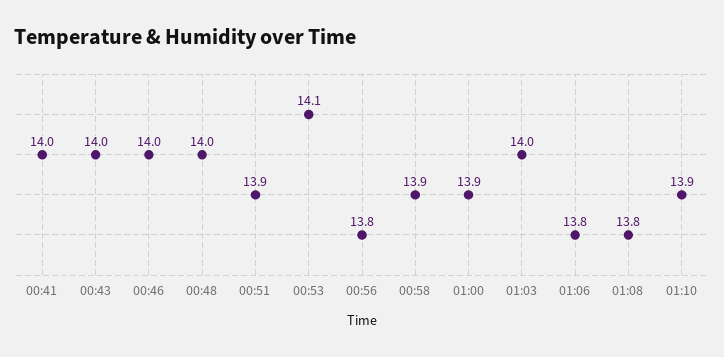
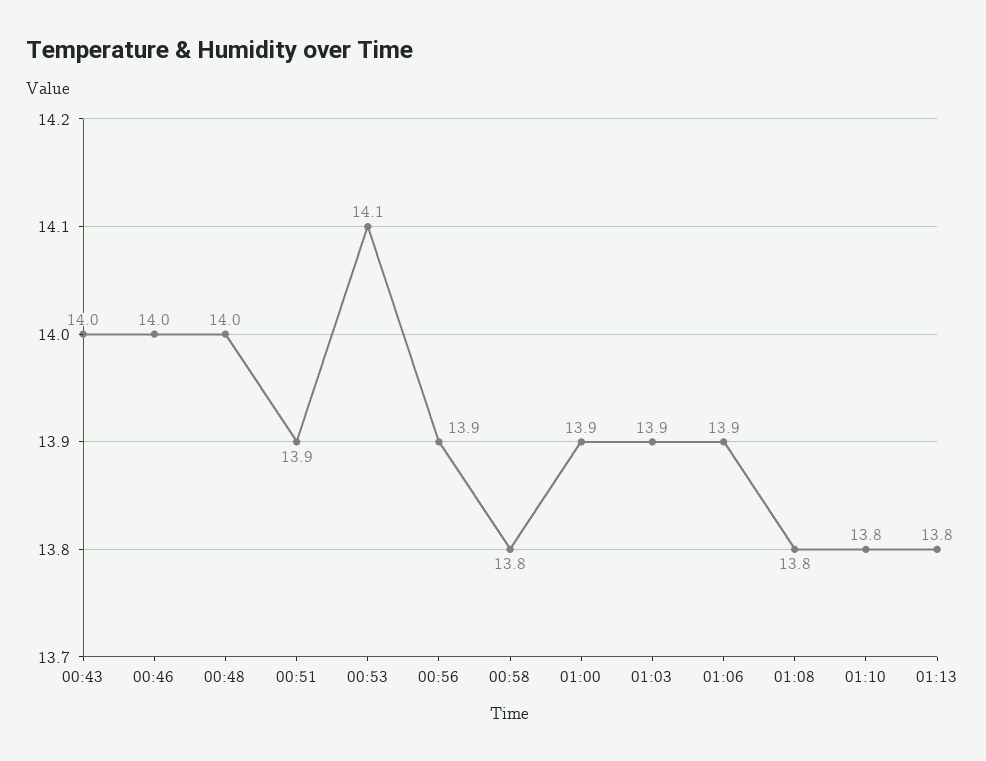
00:41: 14 -> none
00:56: 13.8 -> 13.9
00:58: 13.9 -> 13.8
01:03: 14 -> 13.9
01:06: 13.8 -> 13.9
01:10: 13.9 -> 13.8
01:13: none -> 13.8

